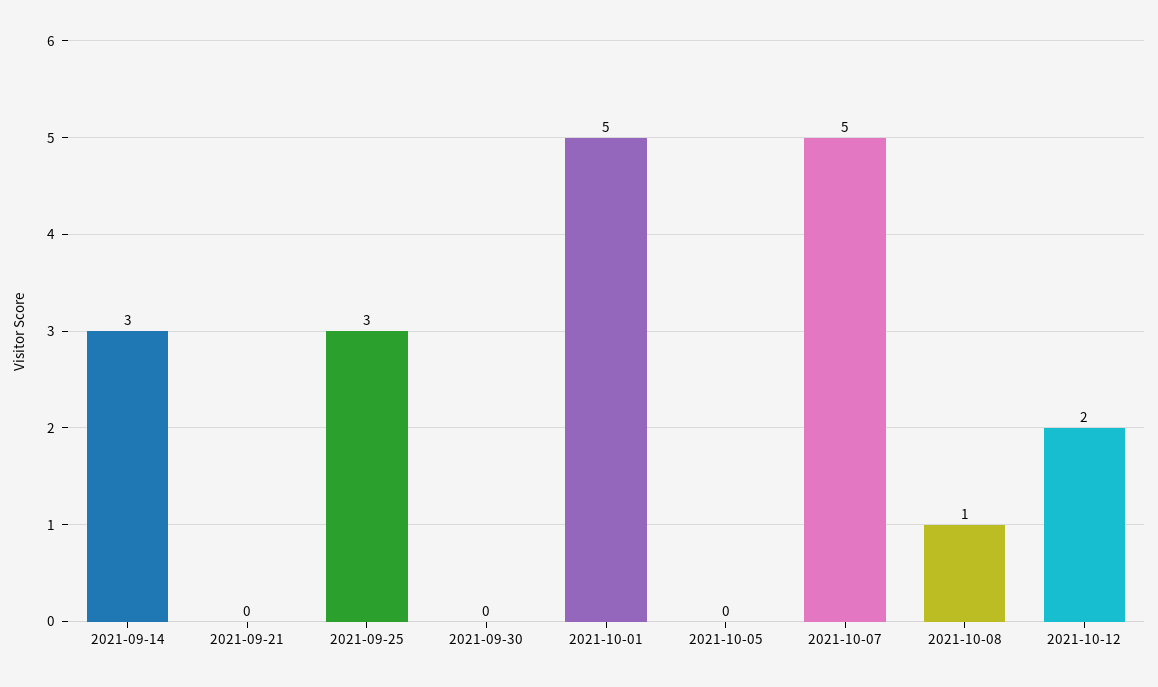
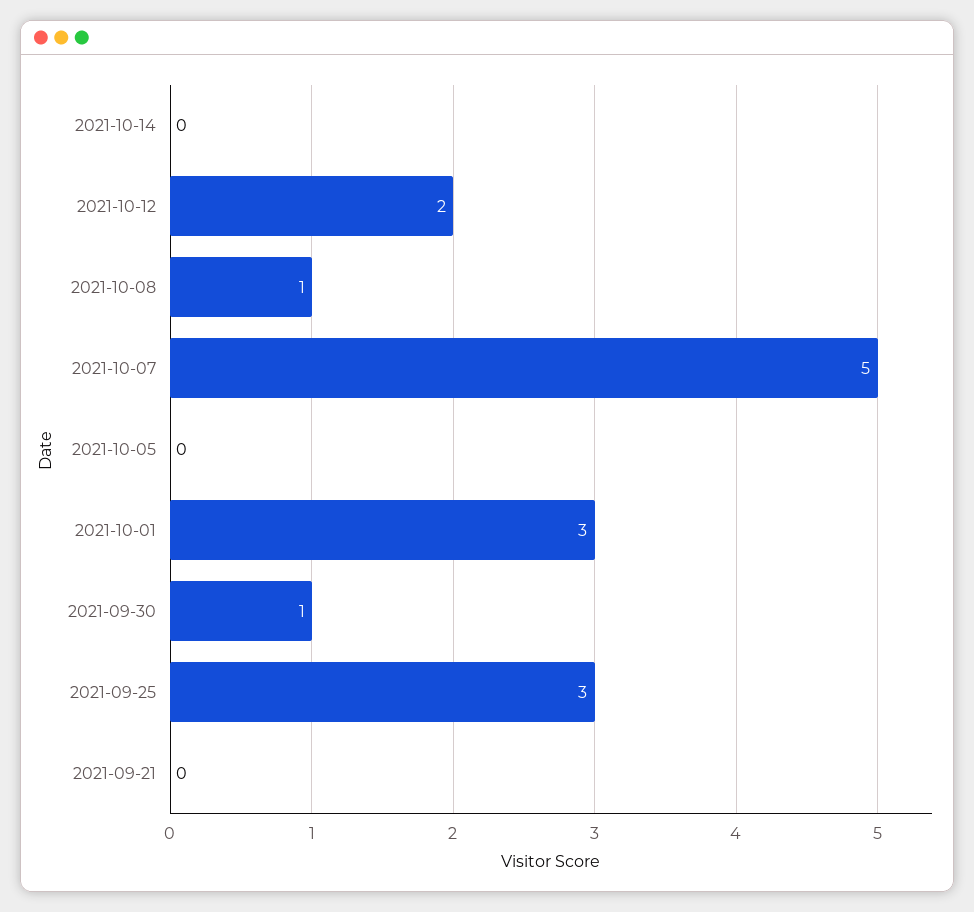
2021-09-14: 3 -> none
2021-09-30: 0 -> 1
2021-10-01: 5 -> 3
2021-10-14: none -> 0

